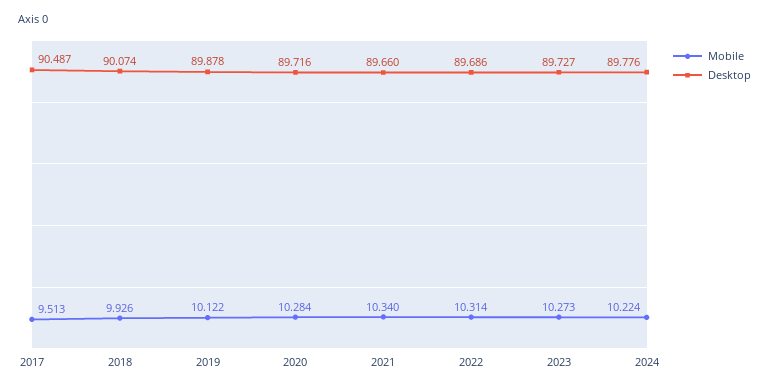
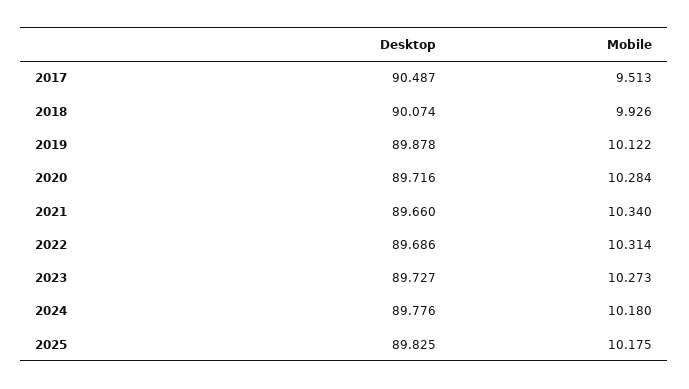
Mobile, 2024: 10.224 -> 10.18
Desktop, 2025: none -> 89.825
Mobile, 2025: none -> 10.175

